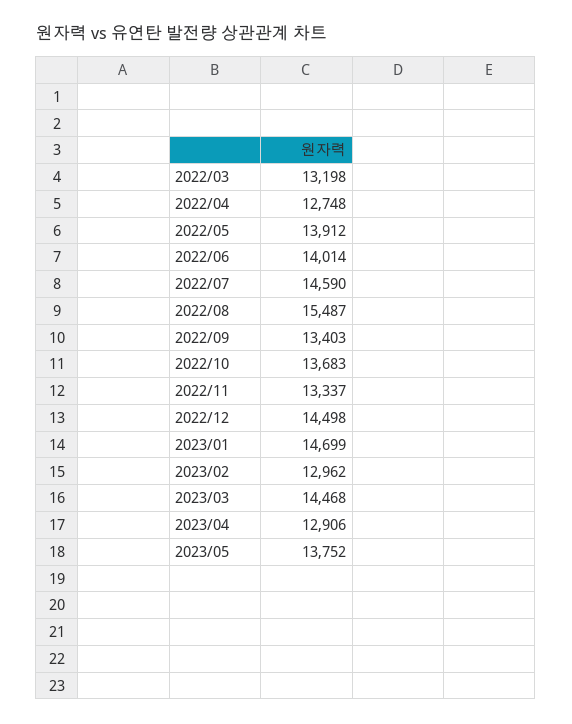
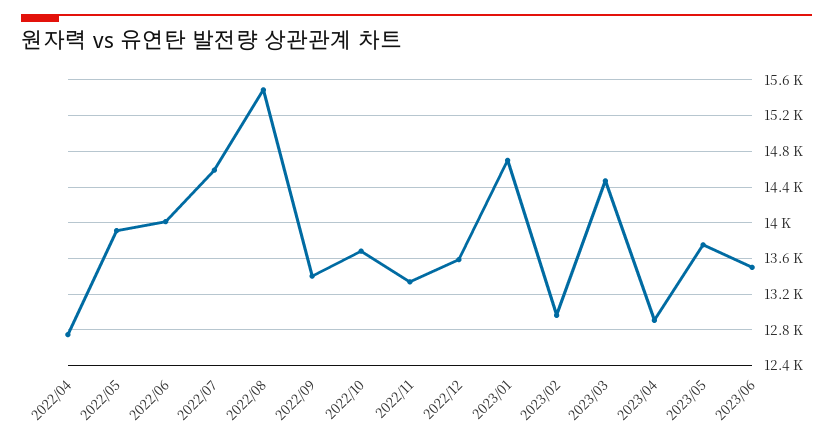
2022/03: 13198 -> none
2022/12: 14498 -> 13600
2023/06: none -> 13500

